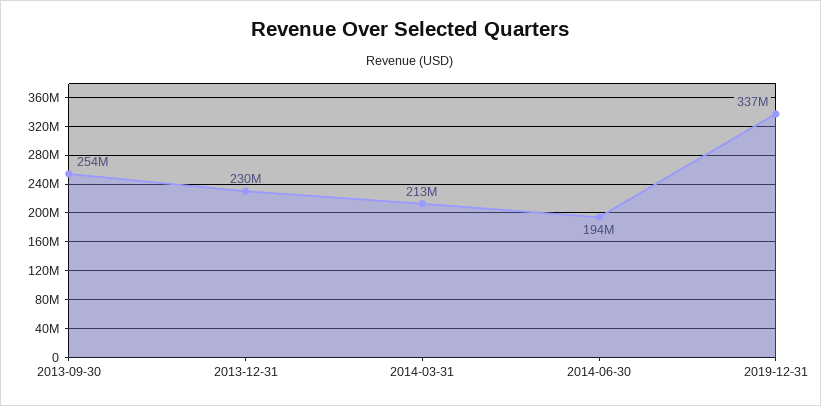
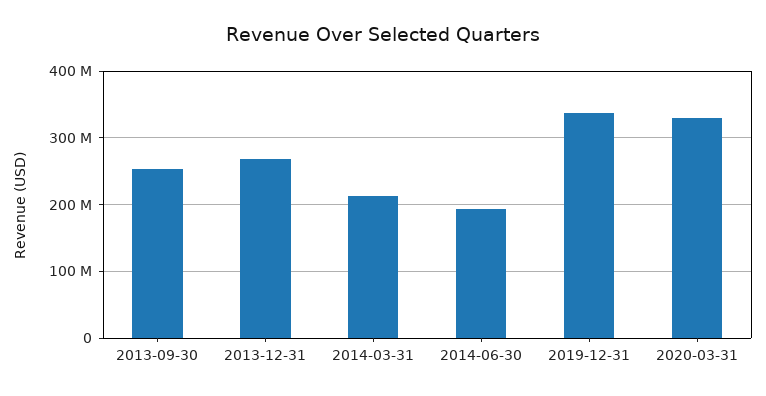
2013-12-31: 230000000 -> 270000000
2020-03-31: none -> 330000000

